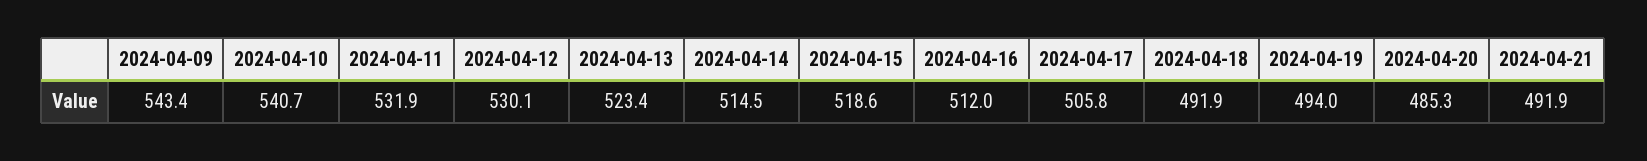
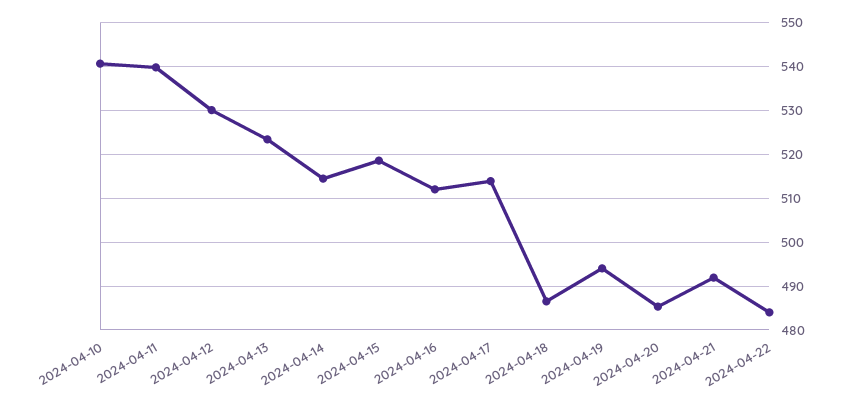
2024-04-09: 543.4 -> none
2024-04-11: 531.9 -> 540
2024-04-17: 505.8 -> 514
2024-04-18: 491.9 -> 486
2024-04-22: none -> 484

